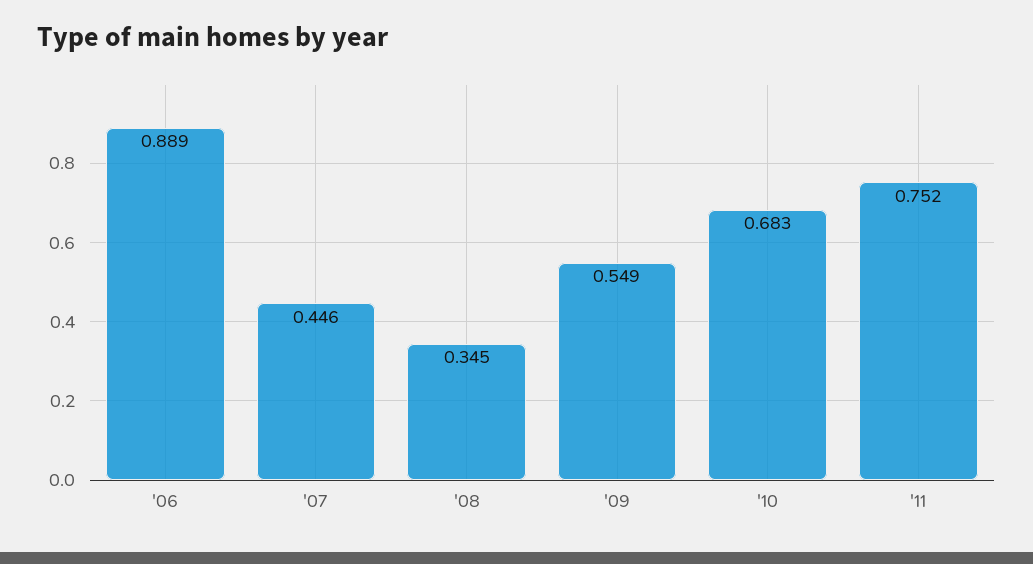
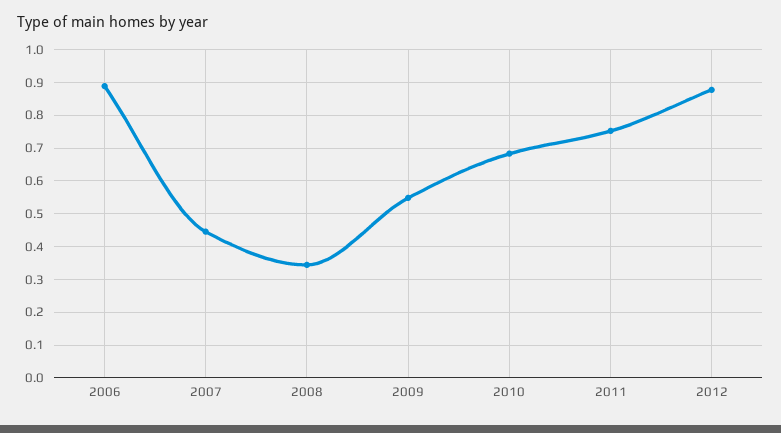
2012: none -> 0.88

